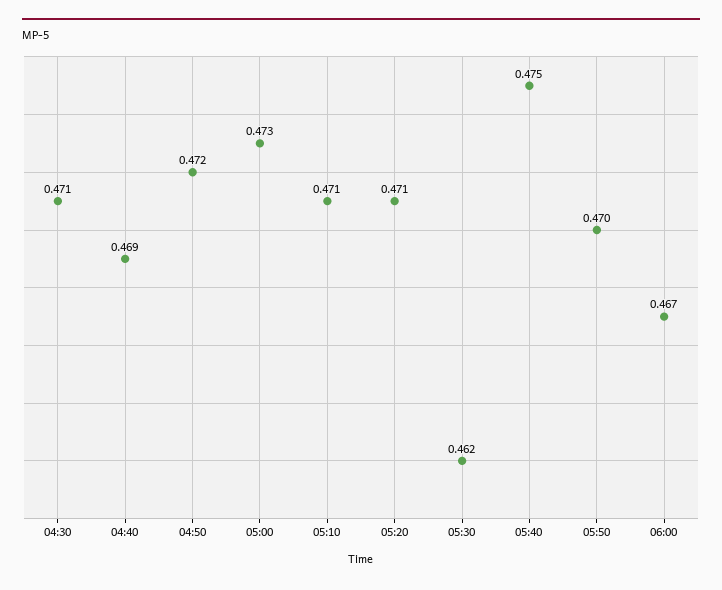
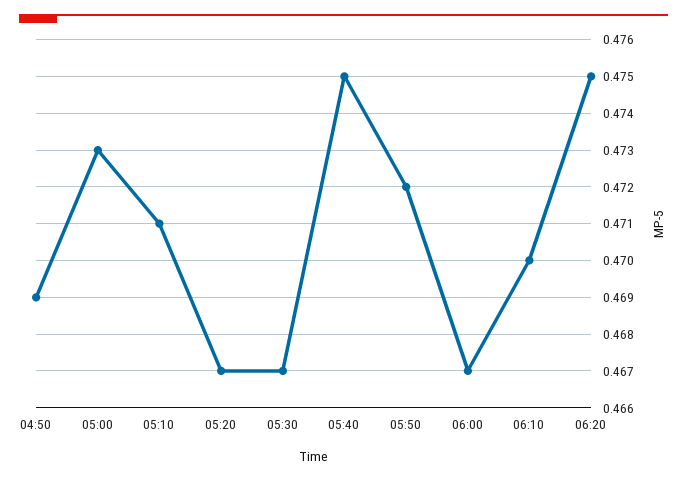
04:30: 0.471 -> none
04:40: 0.469 -> none
04:50: 0.472 -> 0.469
05:20: 0.471 -> 0.467
05:30: 0.462 -> 0.467
05:50: 0.47 -> 0.472
06:10: none -> 0.47
06:20: none -> 0.475

